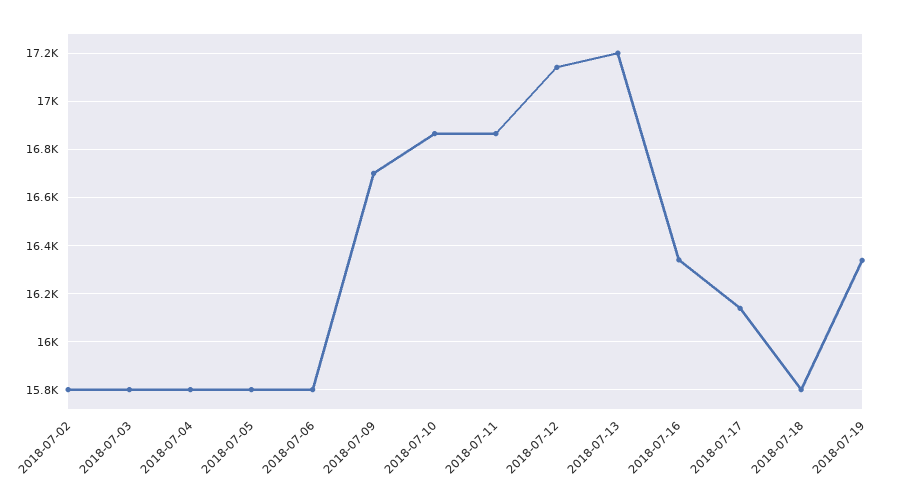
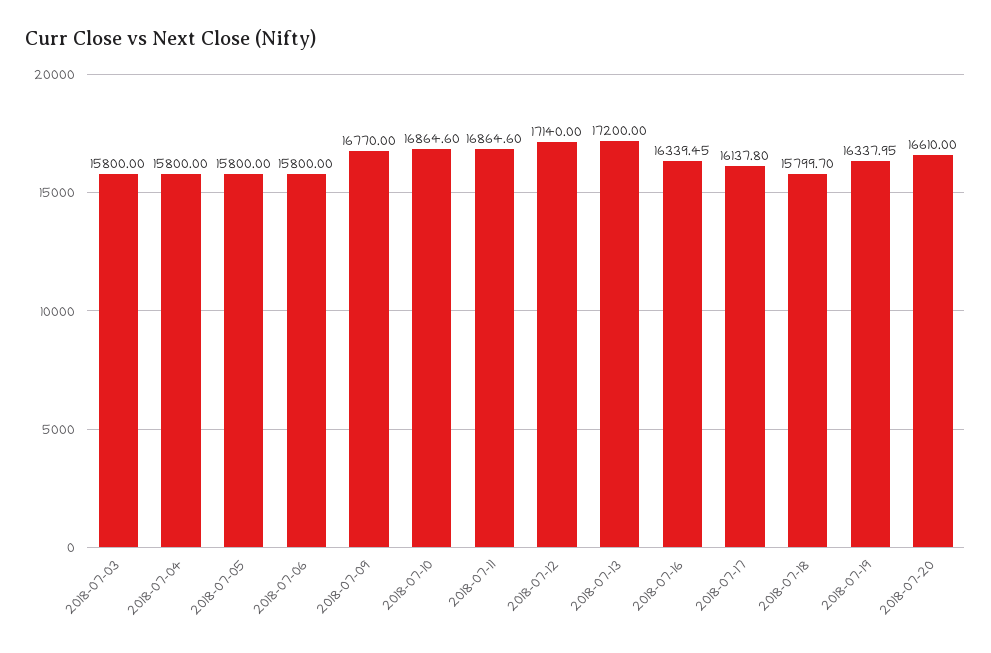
2018-07-02: 15800 -> none
2018-07-09: 16700 -> 16770
2018-07-20: none -> 16610

